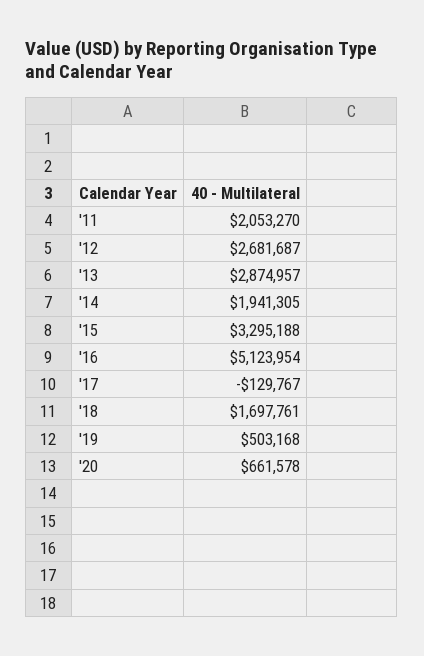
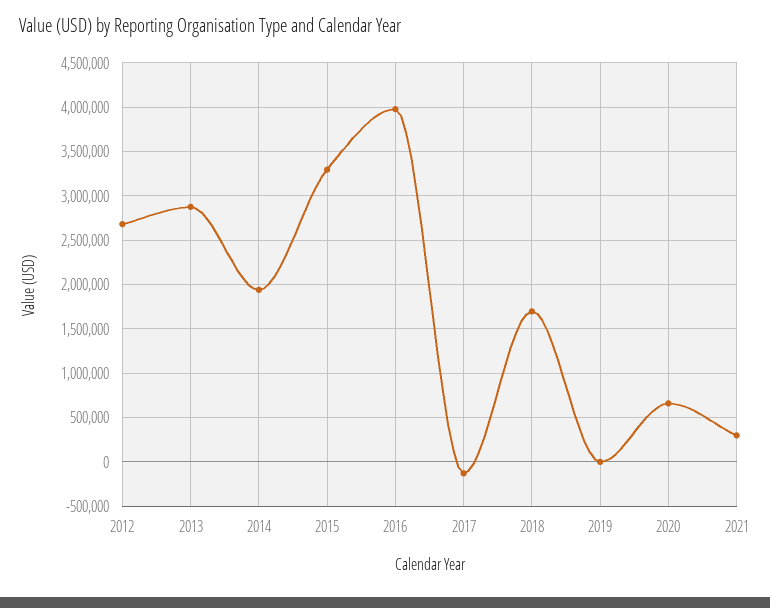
'11: 2053270 -> none
'16: 5123954 -> 4000000
'19: 503168 -> 0
2021: none -> 300000

